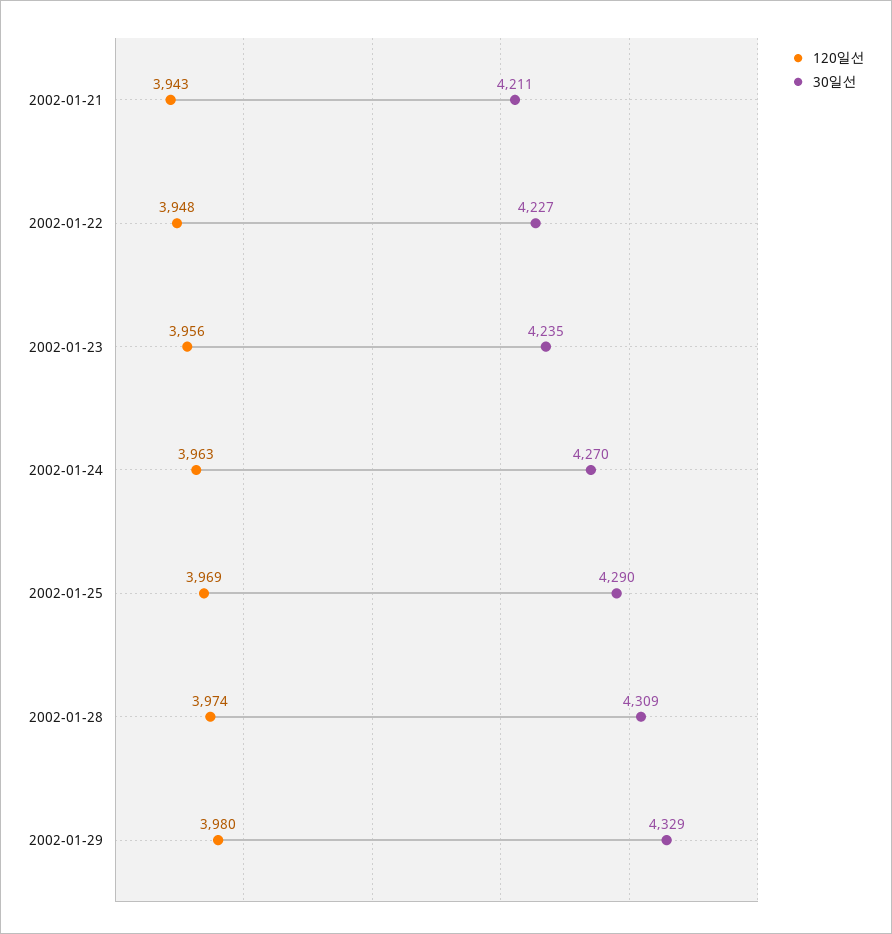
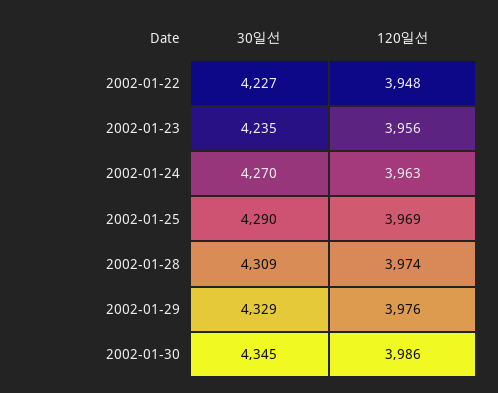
120일선, 2002-01-21: 3943 -> none
30일선, 2002-01-21: 4211 -> none
120일선, 2002-01-29: 3980 -> 3976
30일선, 2002-01-30: none -> 4345
120일선, 2002-01-30: none -> 3986

